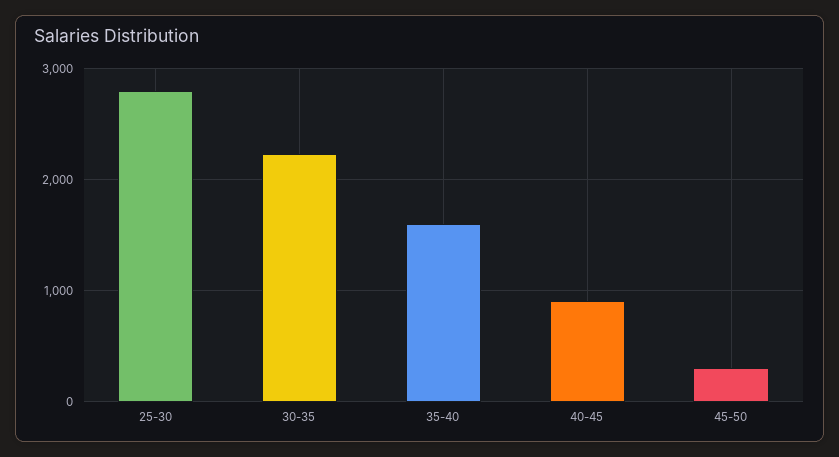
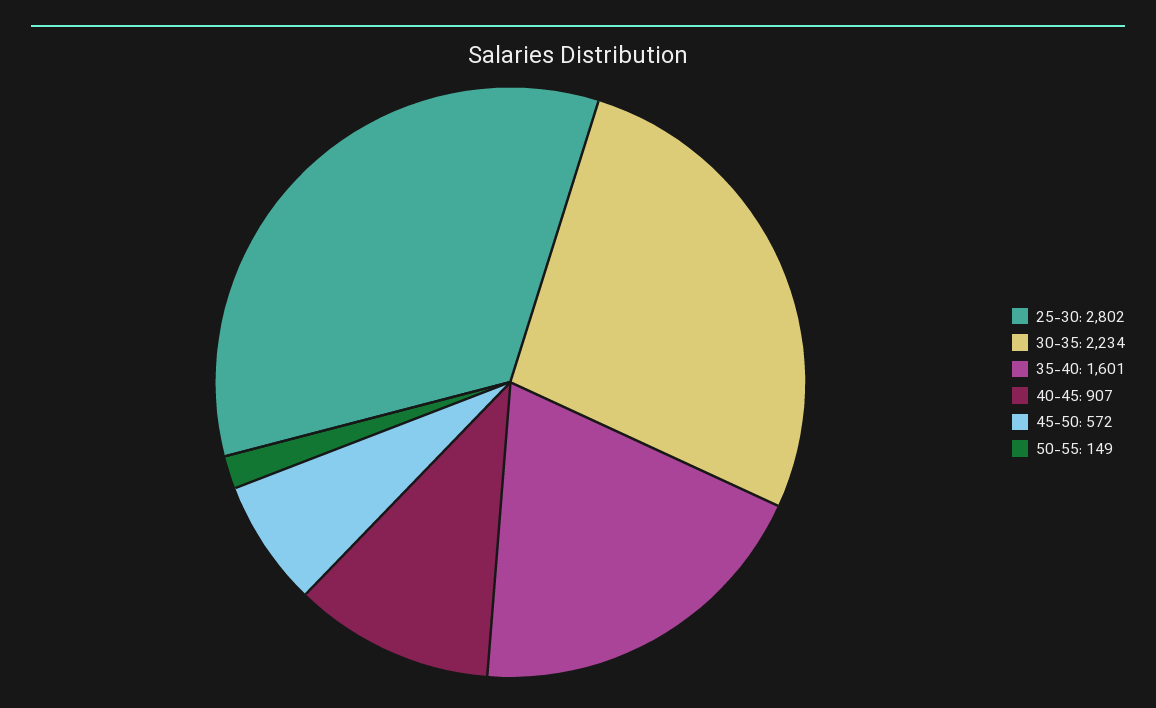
45-50: 300 -> 572
50-55: none -> 149

